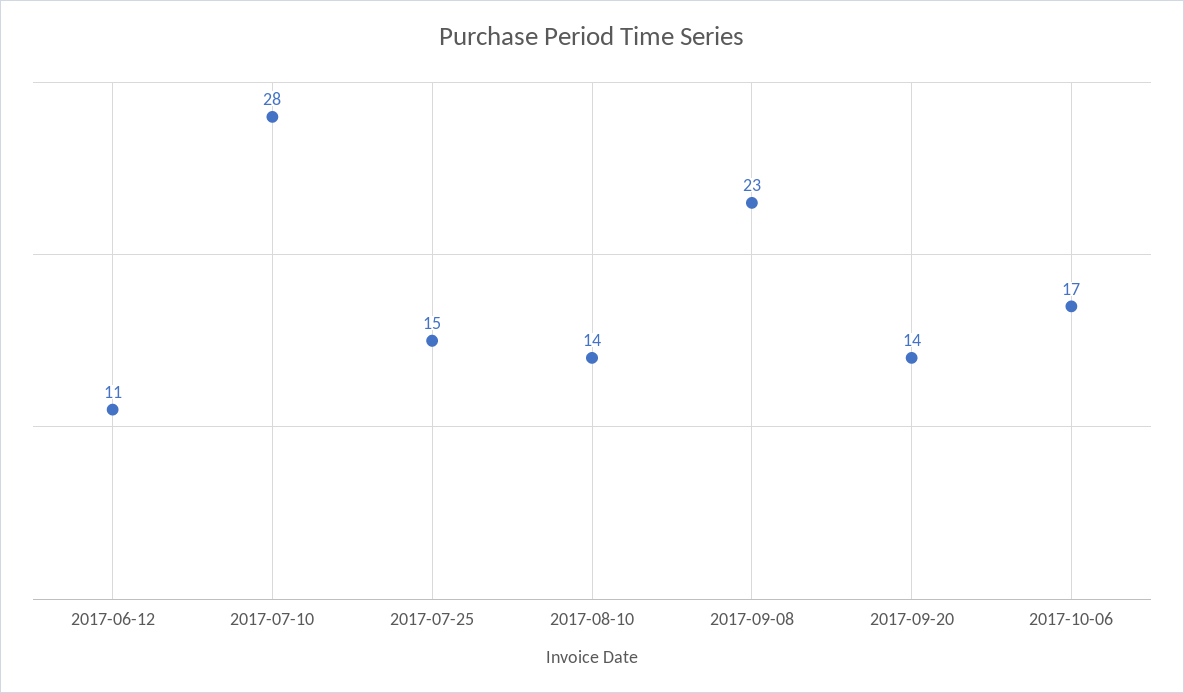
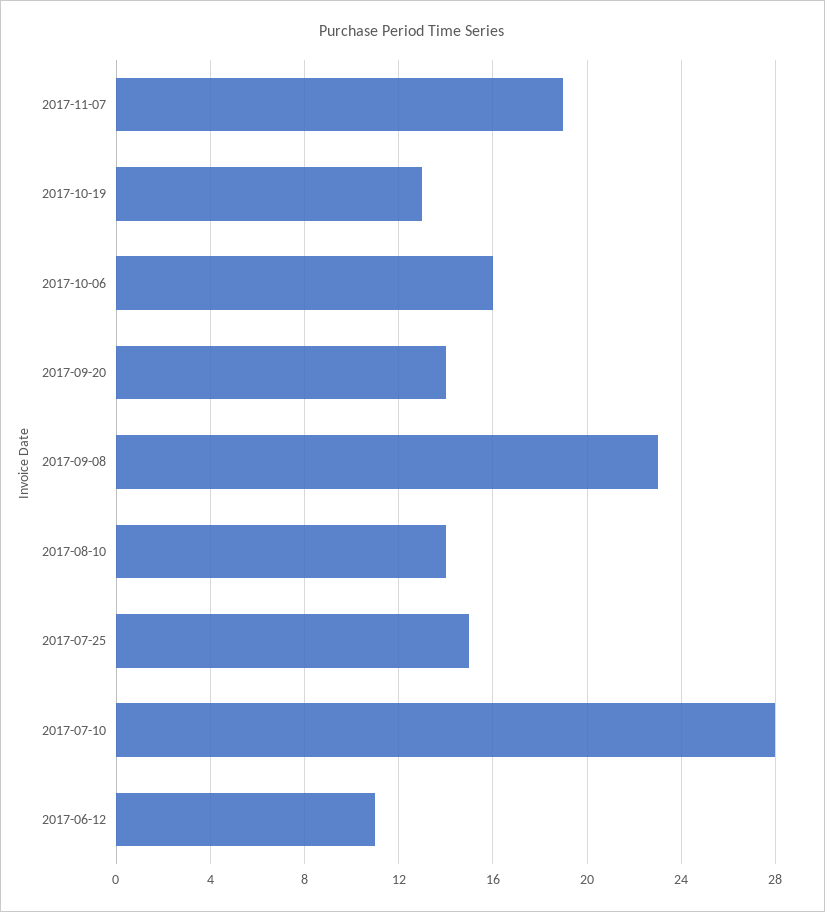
2017-10-06: 17 -> 16
2017-11-07: none -> 19
2017-10-19: none -> 13

